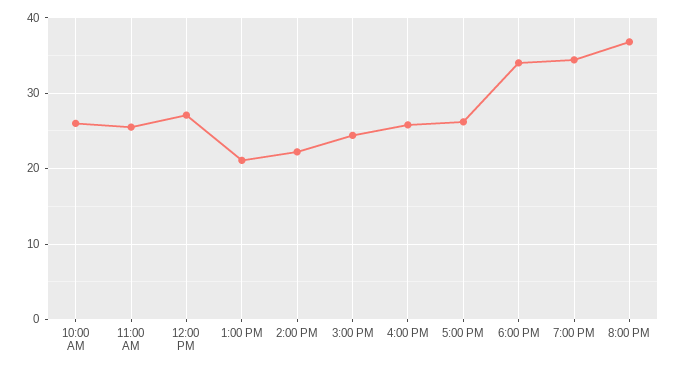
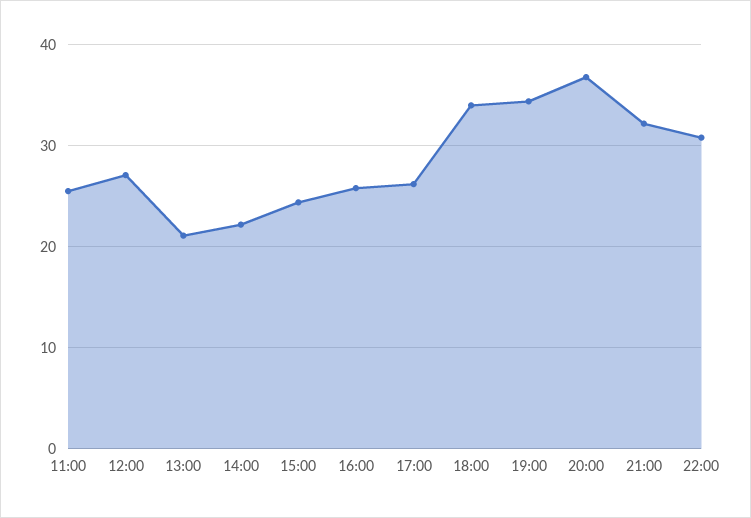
10:00 AM: 26 -> none
21:00: none -> 32
22:00: none -> 31

